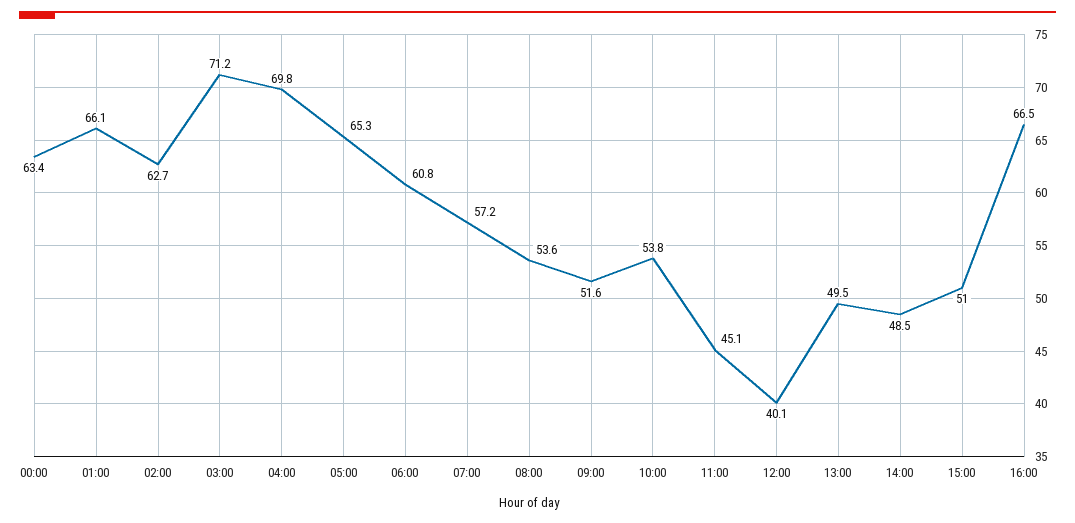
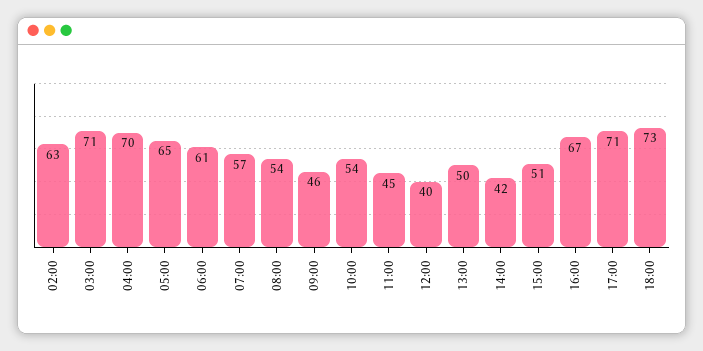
00:00: 63.4 -> none
01:00: 66.1 -> none
09:00: 51.6 -> 46
14:00: 48.5 -> 42
17:00: none -> 71
18:00: none -> 73

